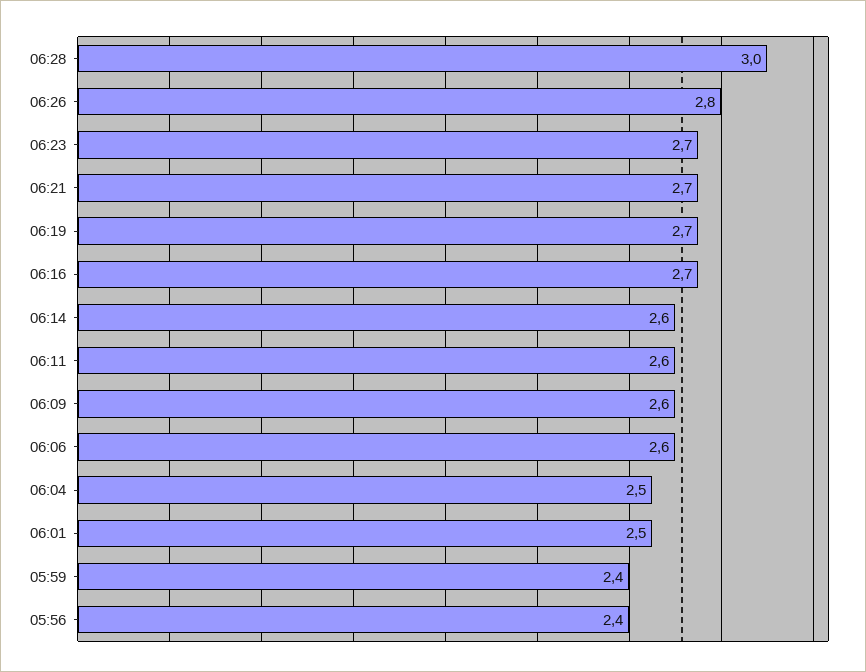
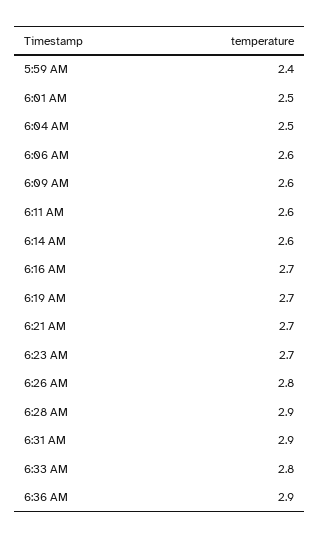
06:28: 3 -> 2.9
05:56: 2.4 -> none
6:31 AM: none -> 2.9
6:33 AM: none -> 2.8
6:36 AM: none -> 2.9

